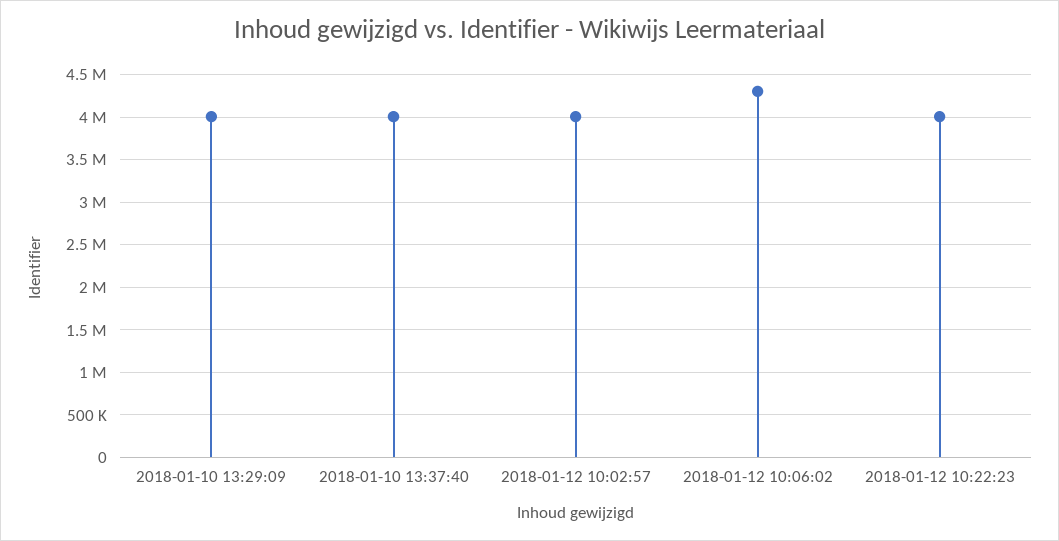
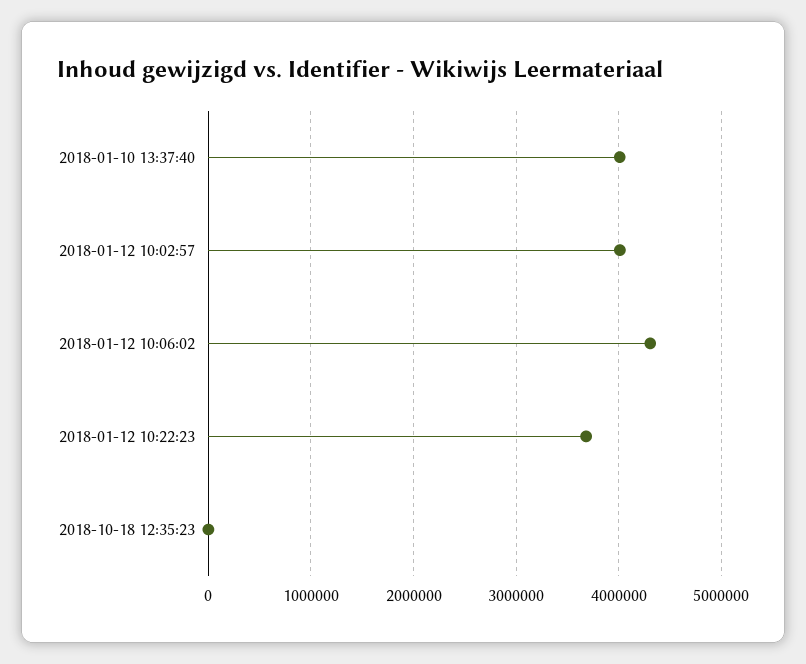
2018-01-10 13:29:09: 4000000 -> none
2018-01-12 10:22:23: 4000000 -> 3700000
2018-10-18 12:35:23: none -> 0

